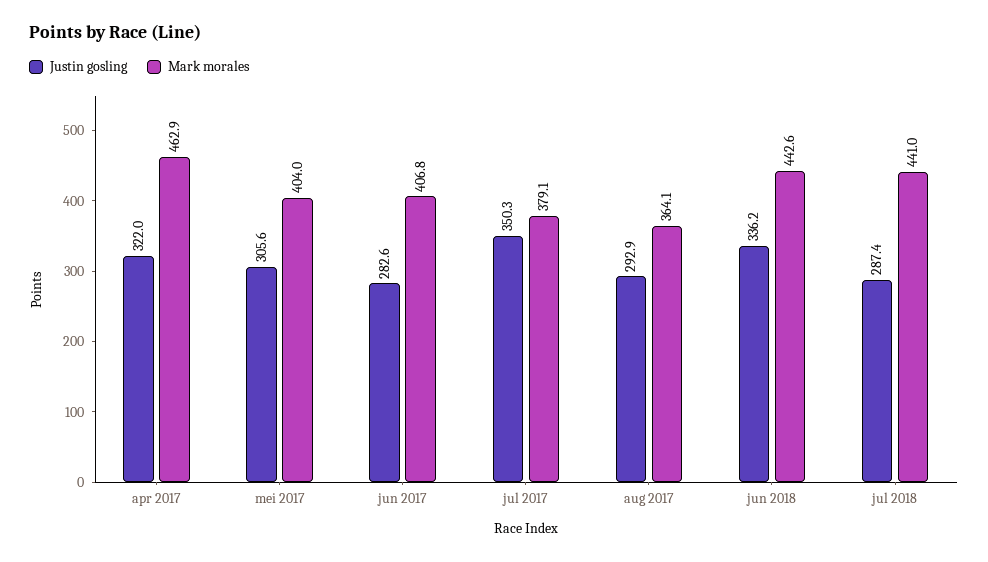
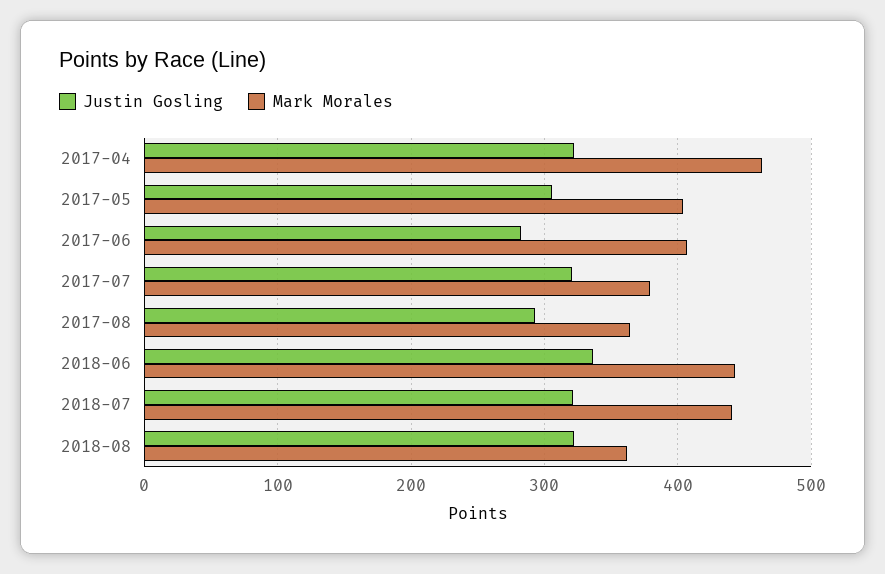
Justin gosling, jul 2017: 350.3 -> 320
Justin gosling, jul 2018: 287.4 -> 320
Justin gosling, 2018-08: none -> 320
Mark morales, 2018-08: none -> 360

